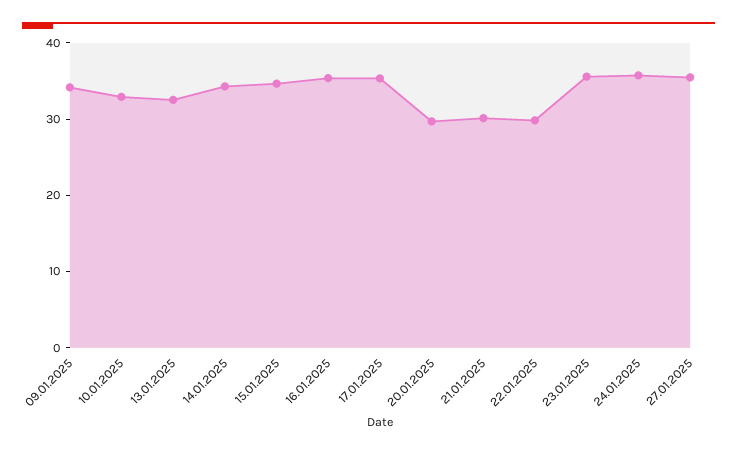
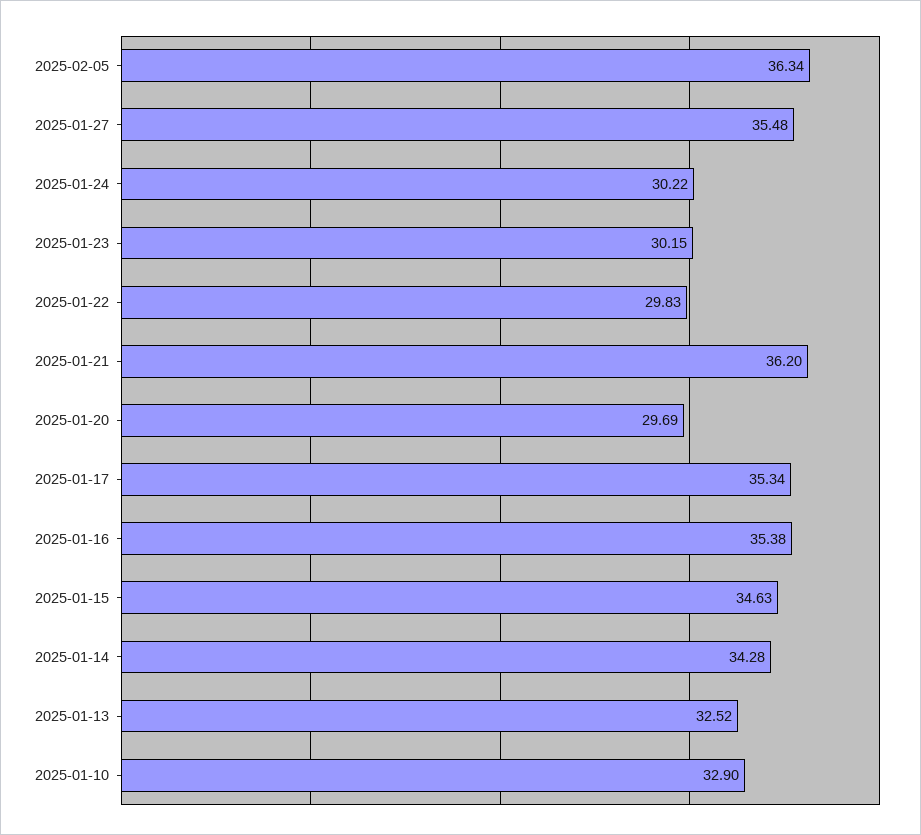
09.01.2025: 34 -> none
21.01.2025: 30 -> 36.2
23.01.2025: 36 -> 30.15
24.01.2025: 36 -> 30.22
2025-02-05: none -> 36.34

